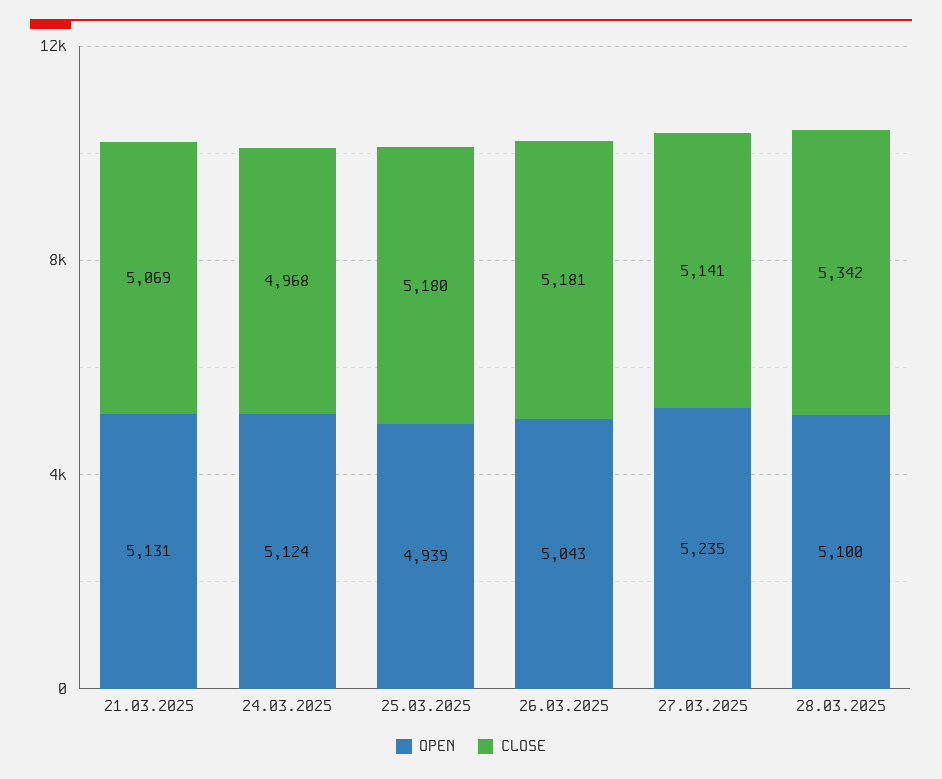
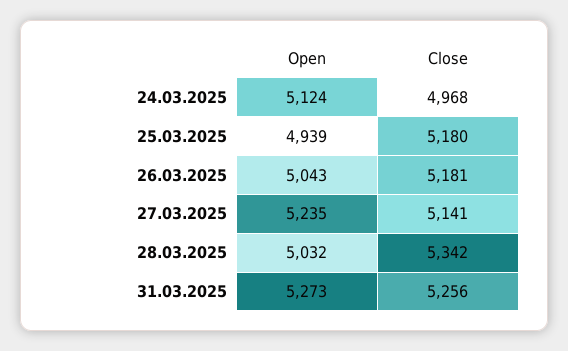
OPEN, 21.03.2025: 5131 -> none
CLOSE, 21.03.2025: 5069 -> none
OPEN, 28.03.2025: 5100 -> 5032
OPEN, 31.03.2025: none -> 5273
CLOSE, 31.03.2025: none -> 5256

